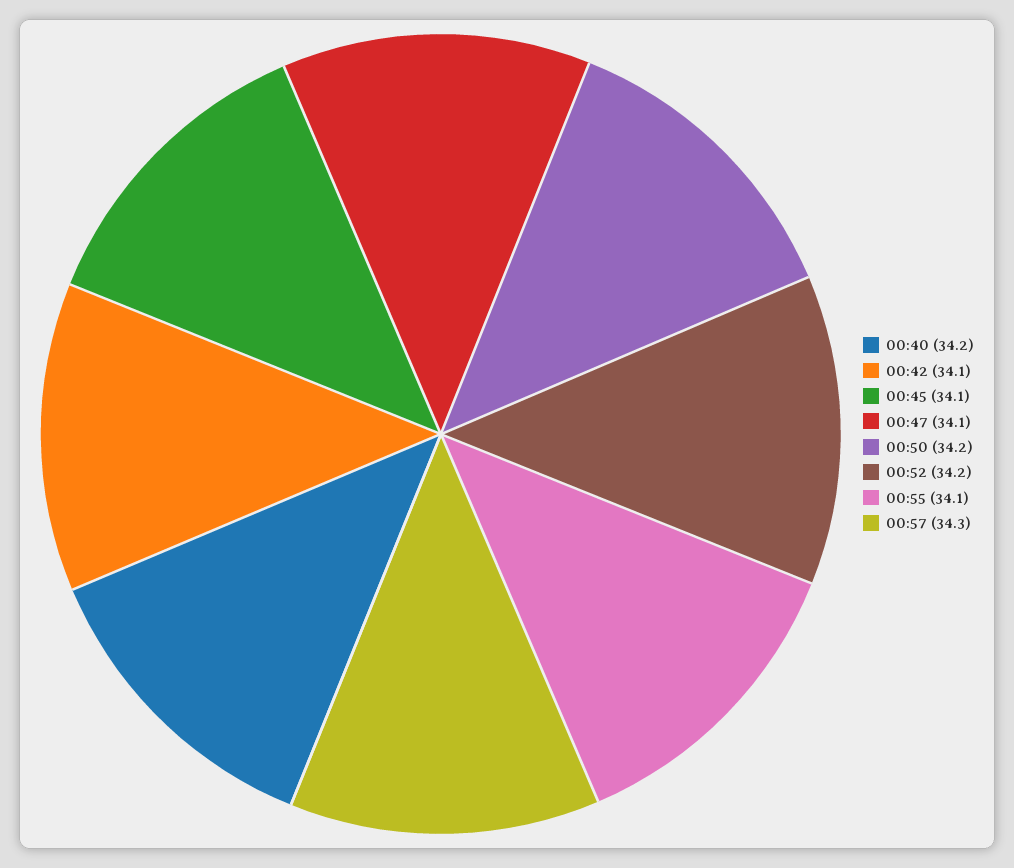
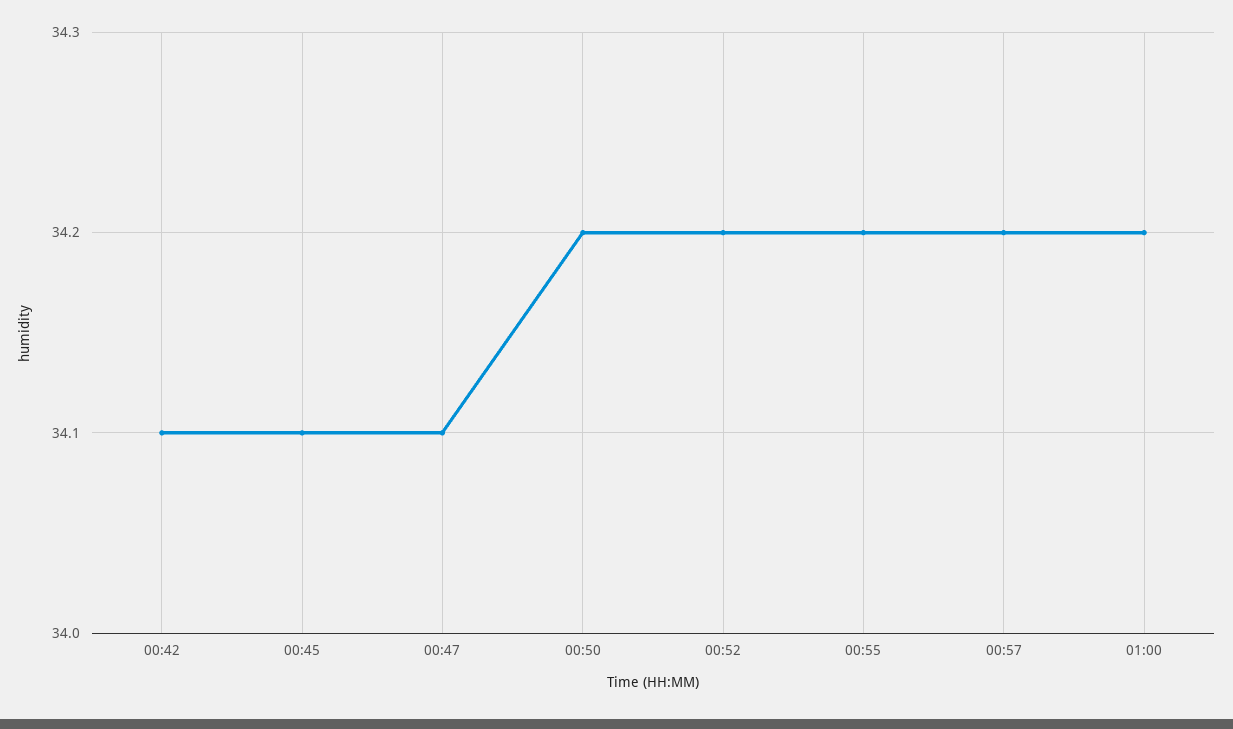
00:40: 34.2 -> none
00:55: 34.1 -> 34.2
00:57: 34.3 -> 34.2
01:00: none -> 34.2

